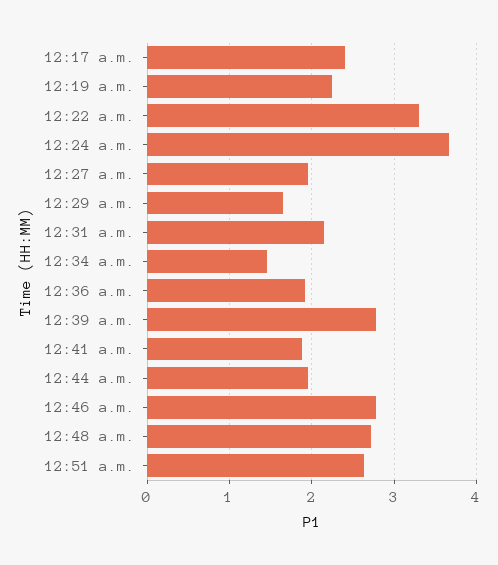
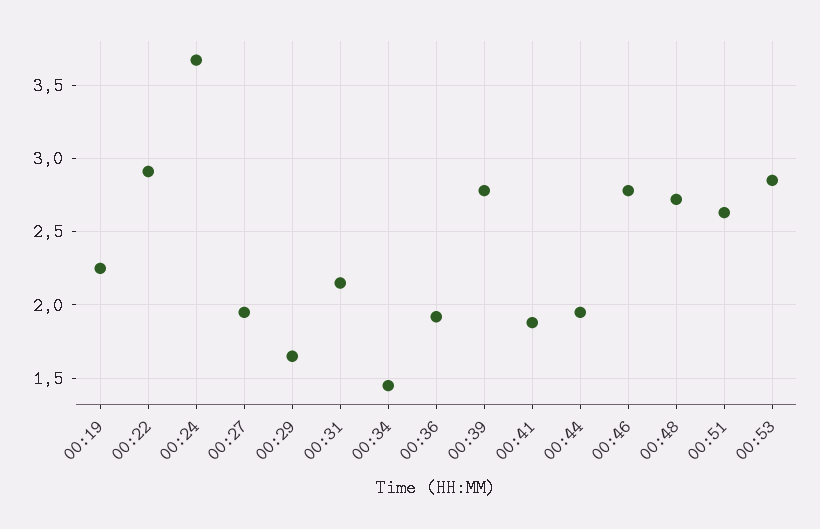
12:17 a.m.: 2.4 -> none
12:22 a.m.: 3.3 -> 2.9
00:53: none -> 2.85

